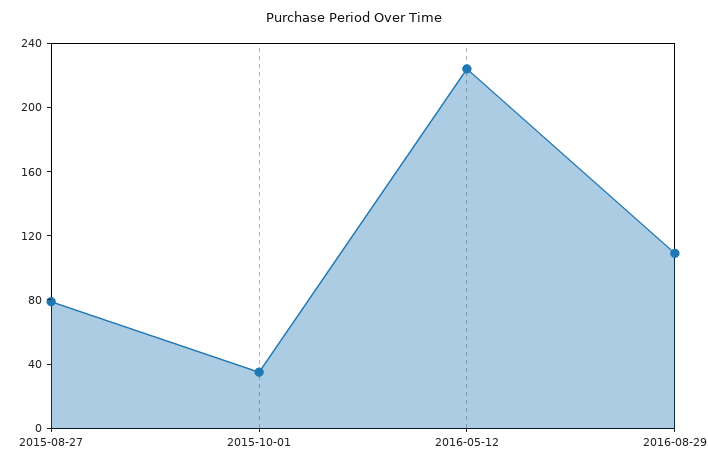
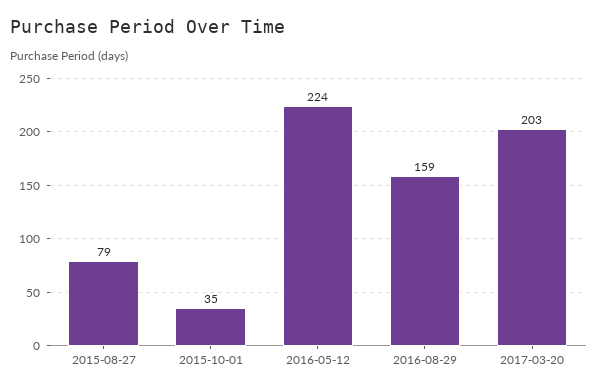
2016-08-29: 110 -> 159
2017-03-20: none -> 203

